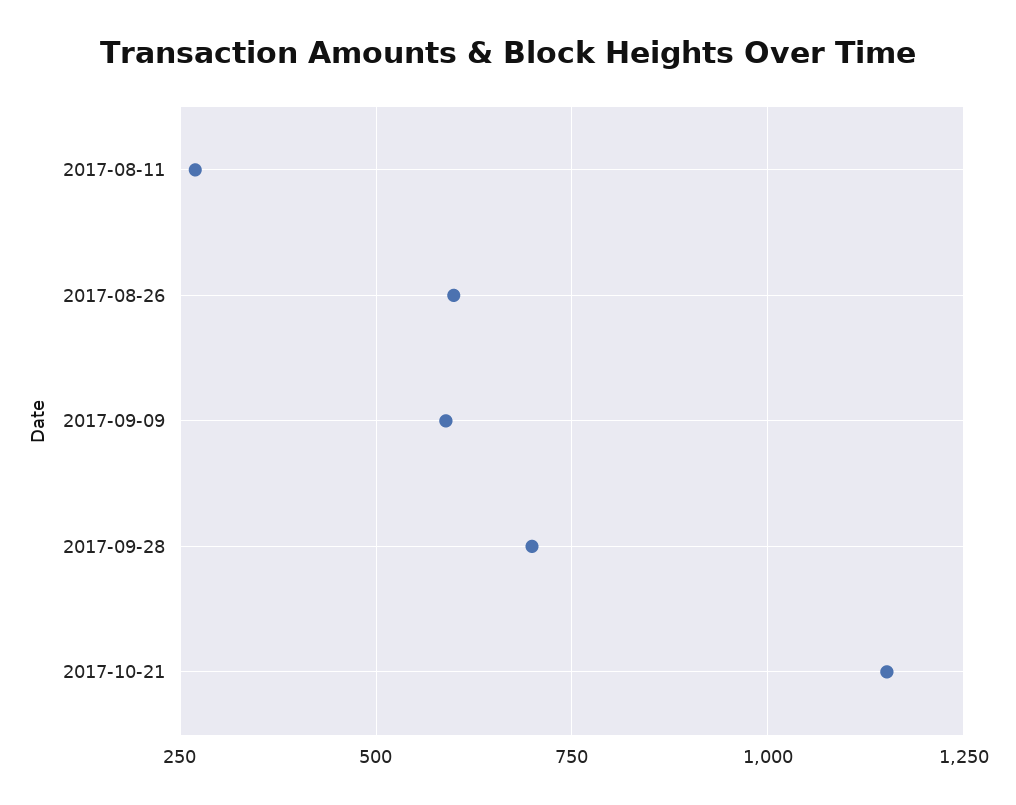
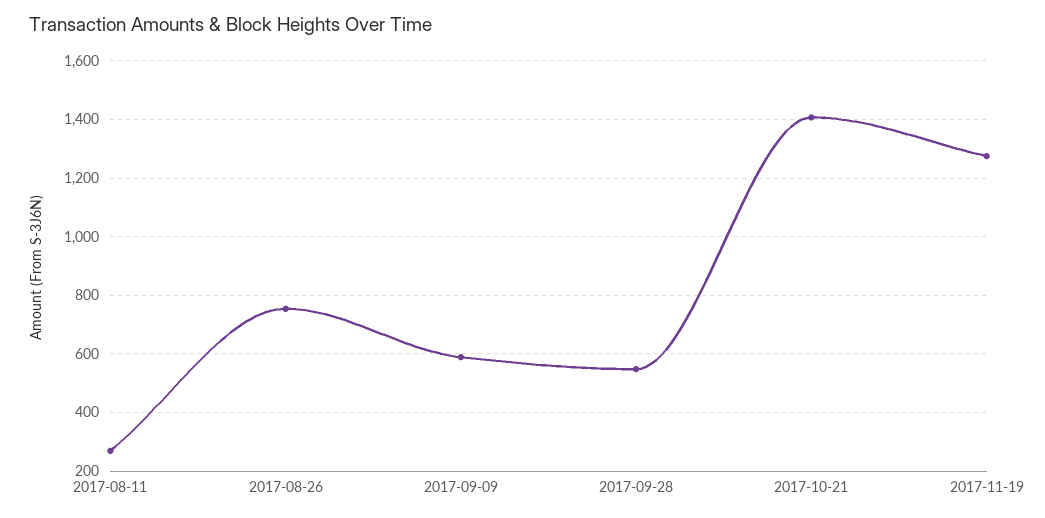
2017-08-26: 600 -> 750
2017-09-28: 700 -> 550
2017-10-21: 1150 -> 1400
2017-11-19: none -> 1275

